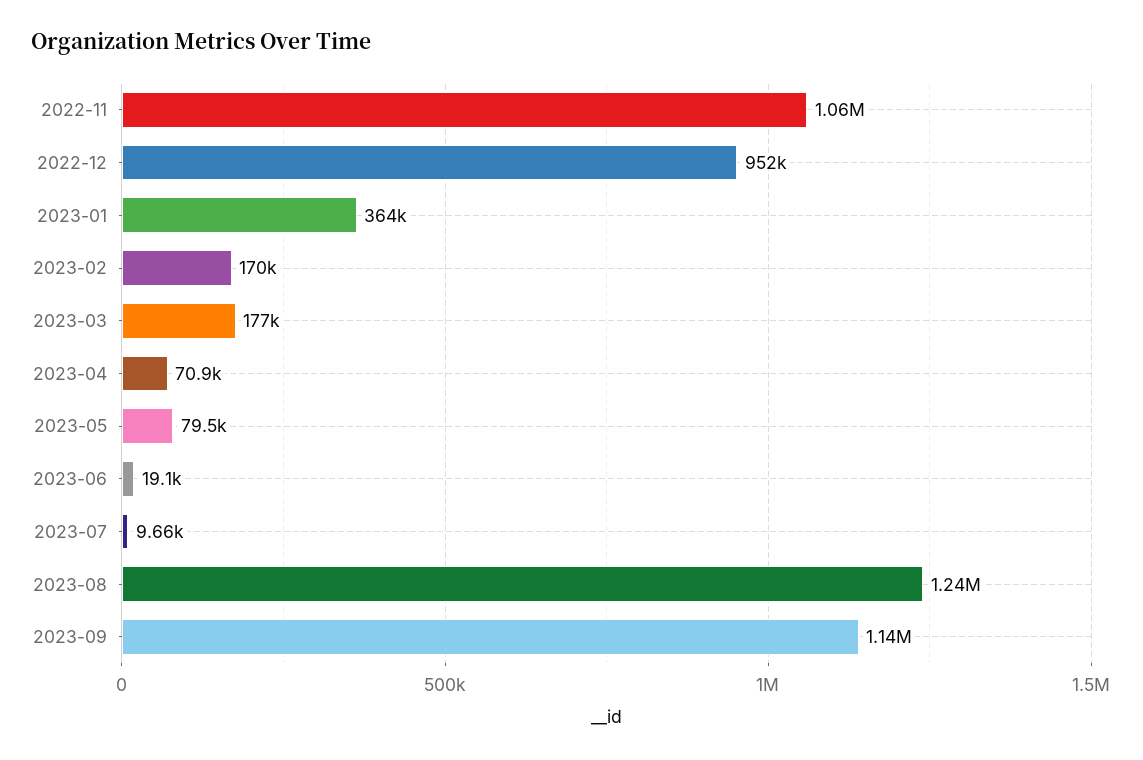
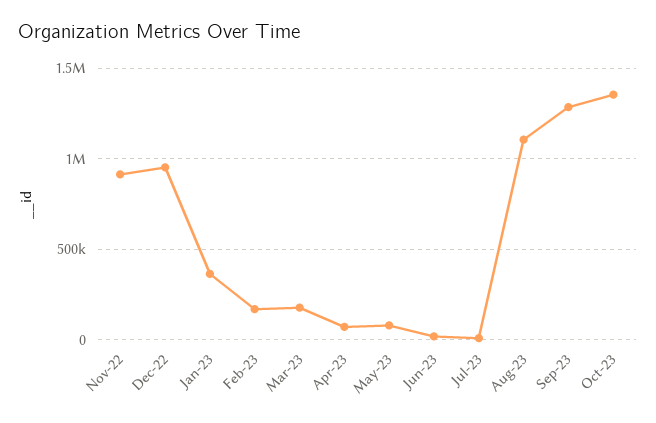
2022-11: 1060000 -> 900000
2023-08: 1240000 -> 1100000
2023-09: 1140000 -> 1300000
Oct-23: none -> 1350000

